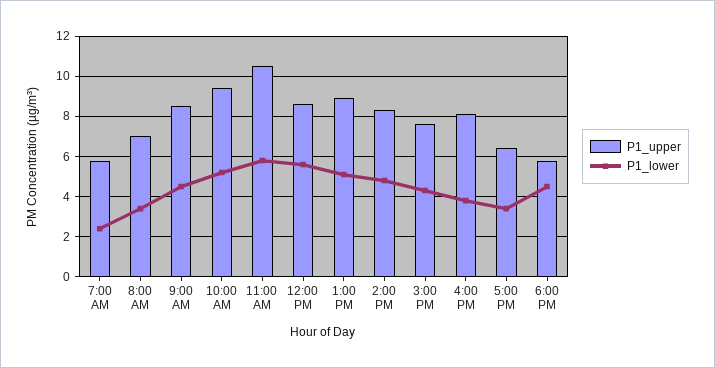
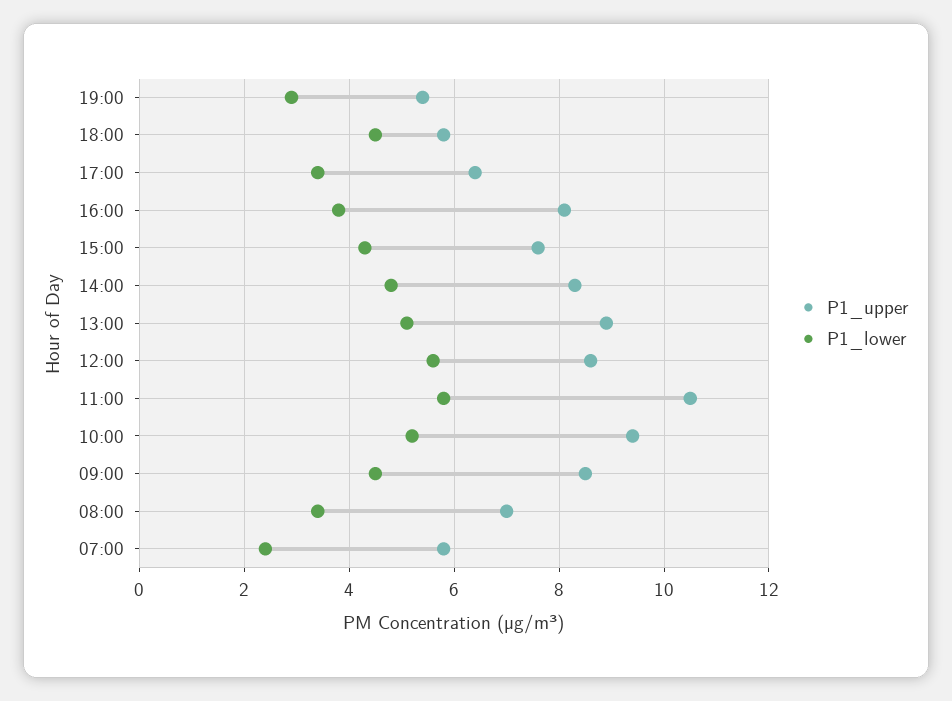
P1_upper, 19:00: none -> 5.5
P1_lower, 19:00: none -> 3

